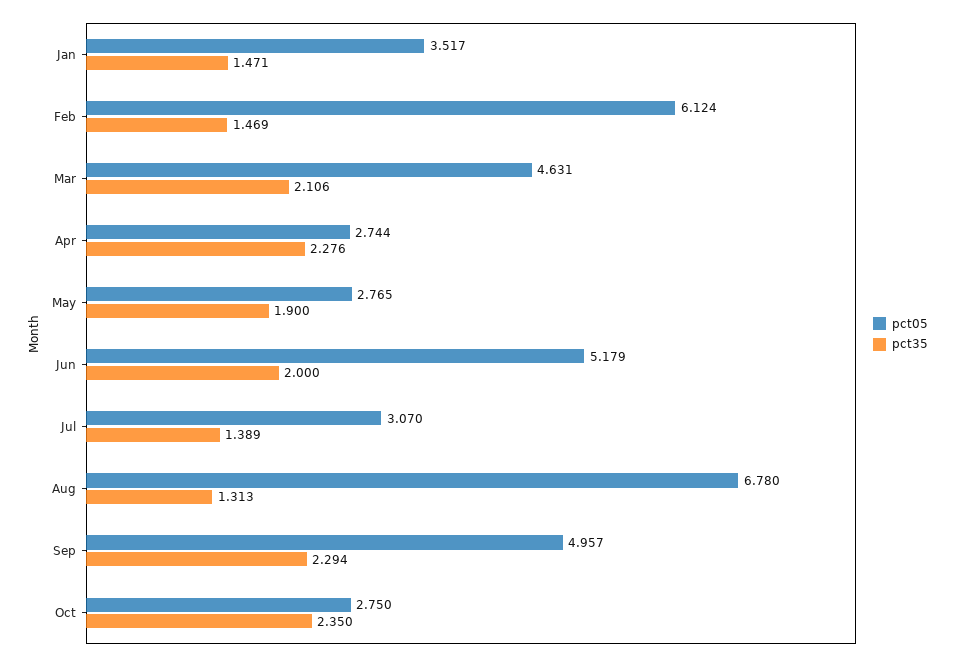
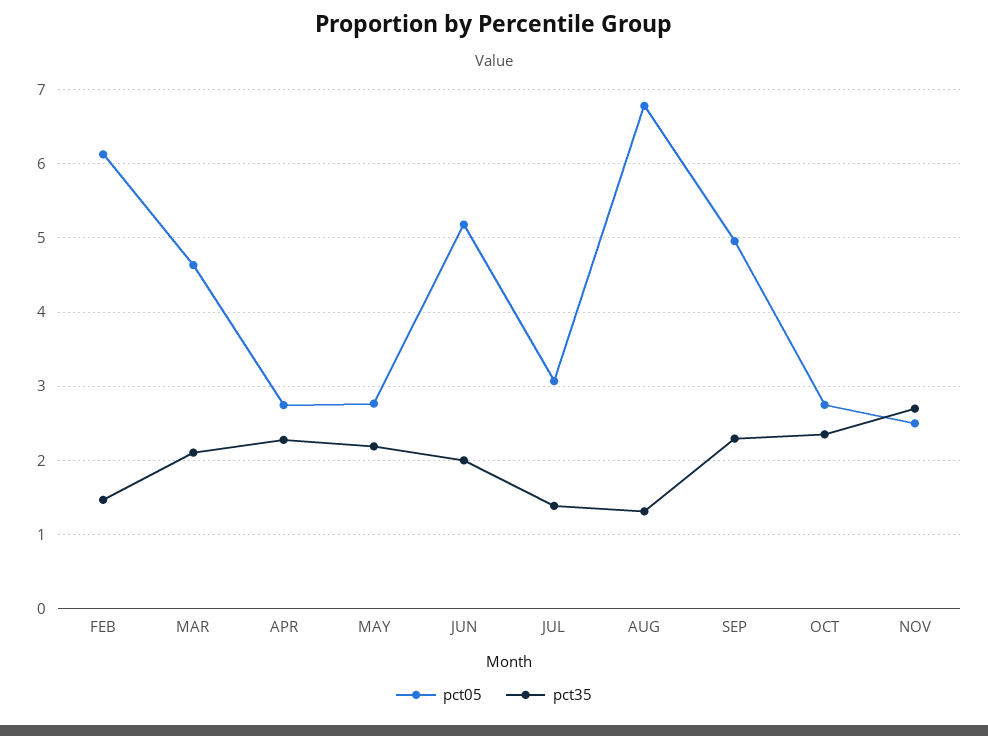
pct05, Jan: 3.517 -> none
pct35, Jan: 1.471 -> none
pct35, May: 1.9 -> 2.2
pct05, NOV: none -> 2.5
pct35, NOV: none -> 2.7

